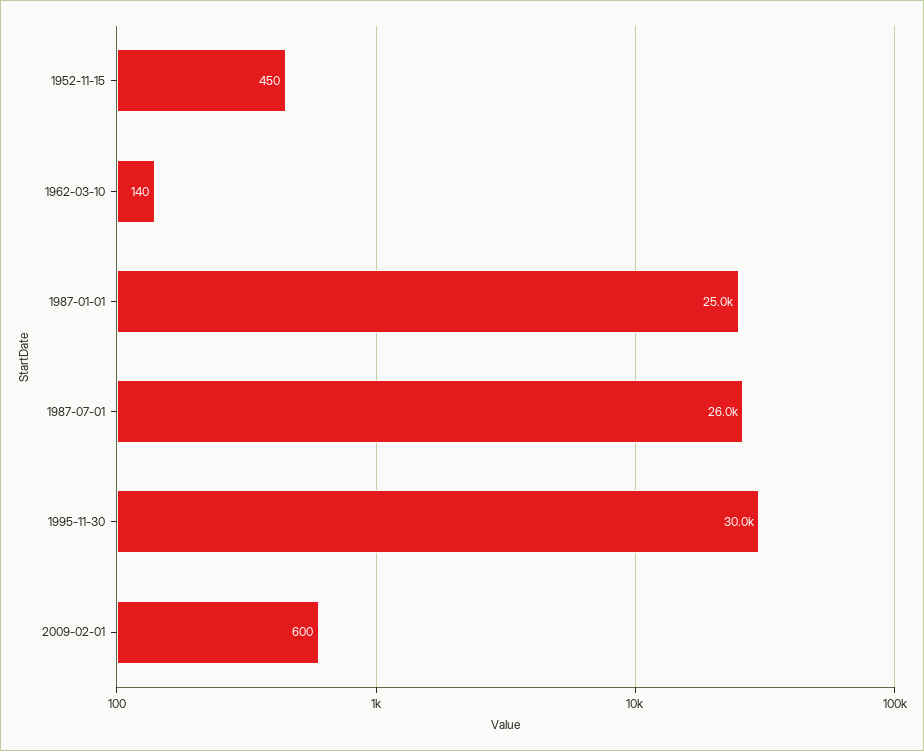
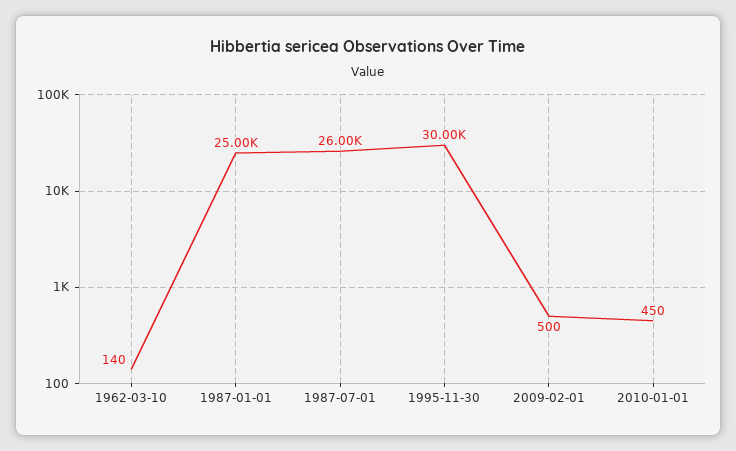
1952-11-15: 450 -> none
2009-02-01: 600 -> 500
2010-01-01: none -> 450

